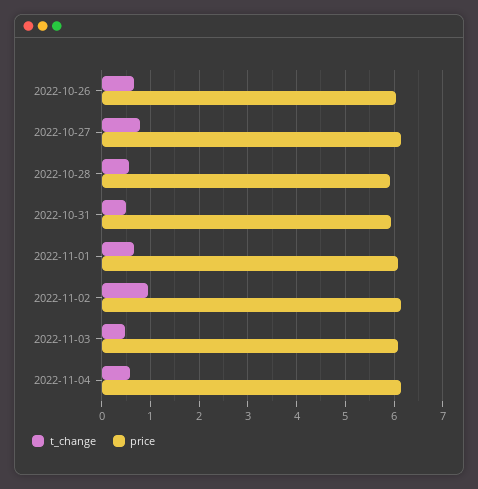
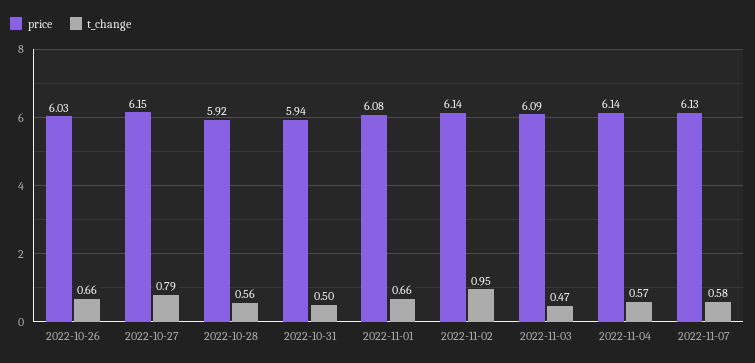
price, 2022-11-07: none -> 6.13
t_change, 2022-11-07: none -> 0.58

